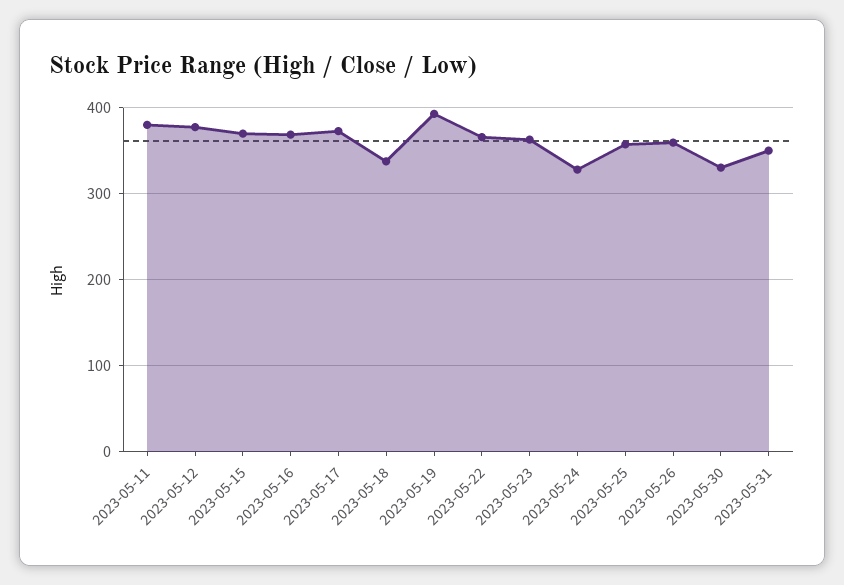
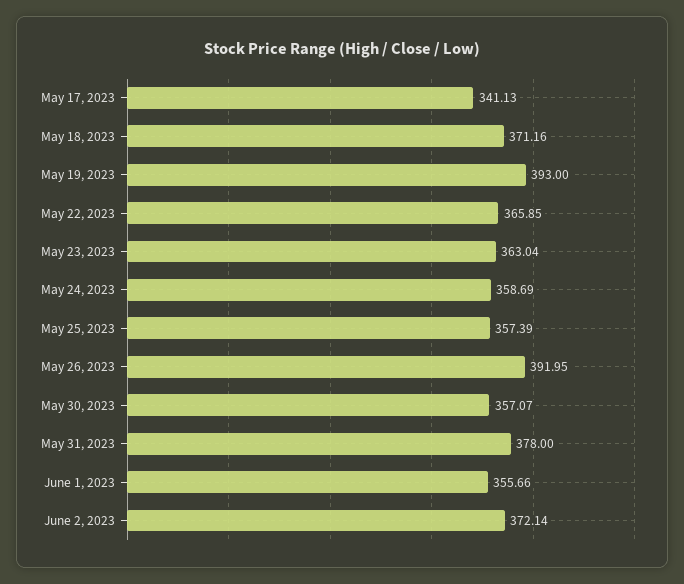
2023-05-11: 380 -> none
2023-05-12: 380 -> none
2023-05-15: 370 -> none
2023-05-16: 370 -> none
2023-05-17: 370 -> 341.13
2023-05-18: 340 -> 371.16
2023-05-24: 330 -> 358.69
2023-05-26: 360 -> 391.95
2023-05-30: 330 -> 357.07
2023-05-31: 350 -> 378
June 1, 2023: none -> 355.66
June 2, 2023: none -> 372.14

